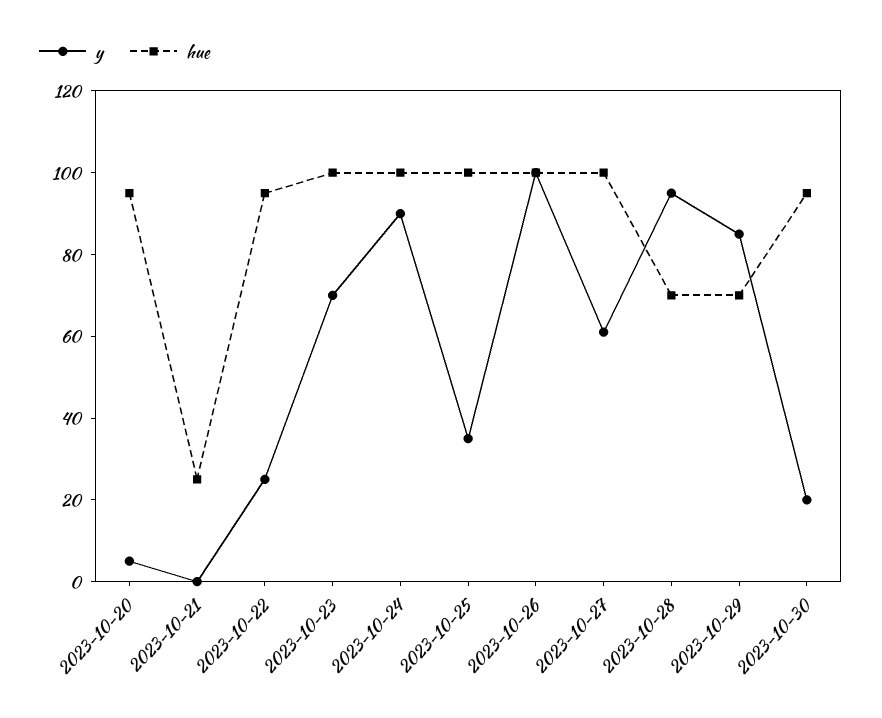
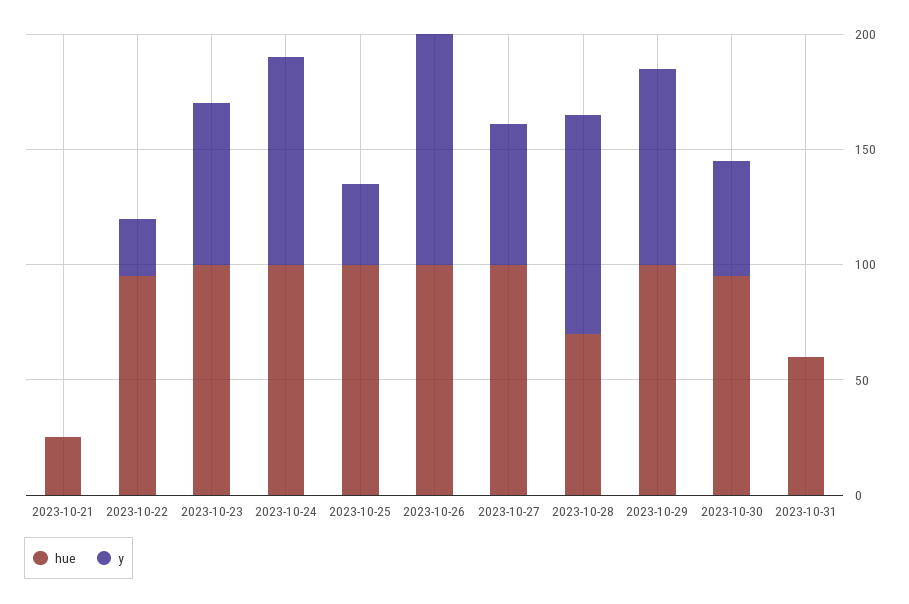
y, 2023-10-20: 5 -> none
hue, 2023-10-20: 95 -> none
hue, 2023-10-29: 70 -> 100
y, 2023-10-30: 20 -> 50
hue, 2023-10-31: none -> 60
y, 2023-10-31: none -> 0

